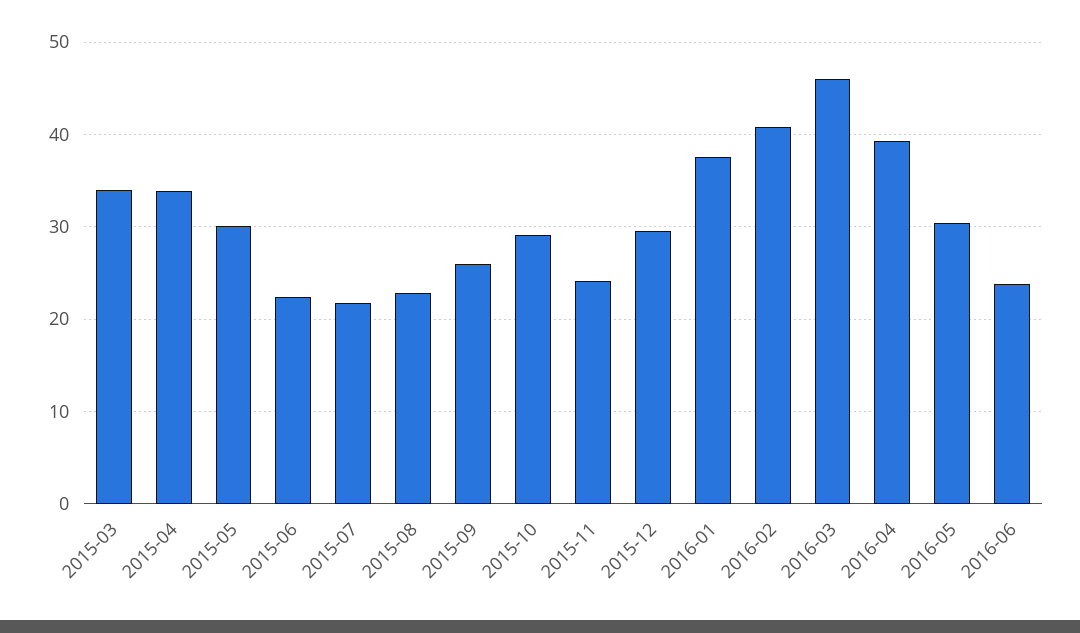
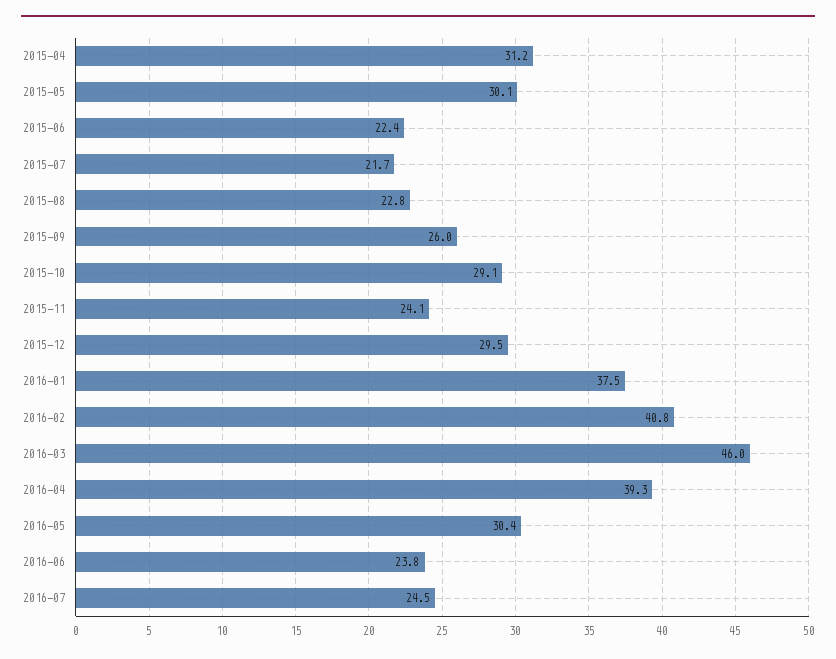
2015-03: 34 -> none
2015-04: 34 -> 31.2
2016-07: none -> 24.5

